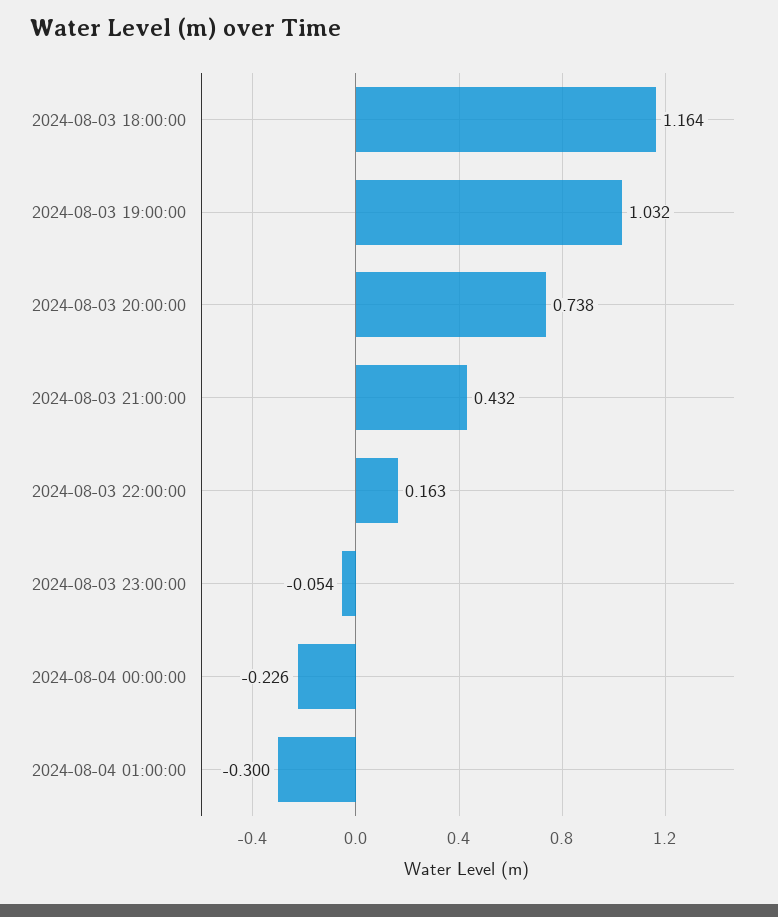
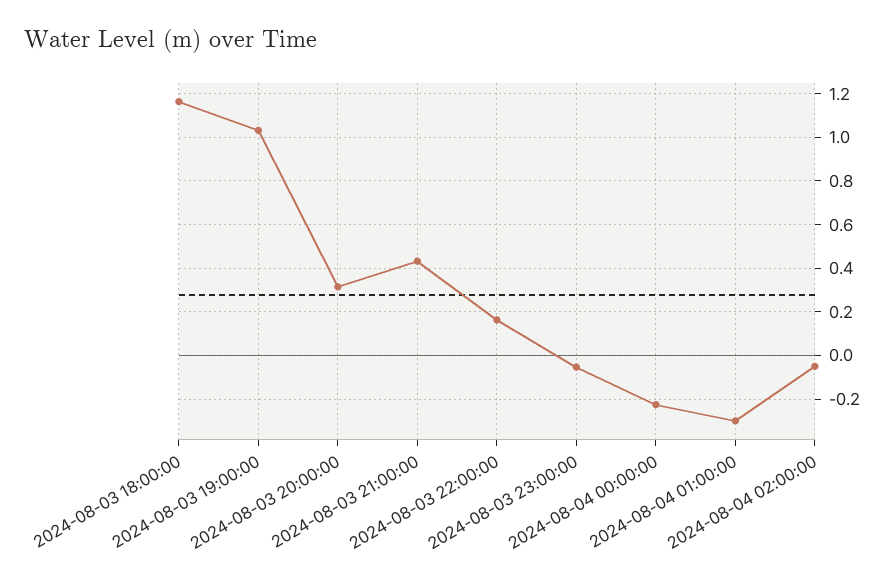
2024-08-03 20:00:00: 0.738 -> 0.3
2024-08-04 02:00:00: none -> -0.05

